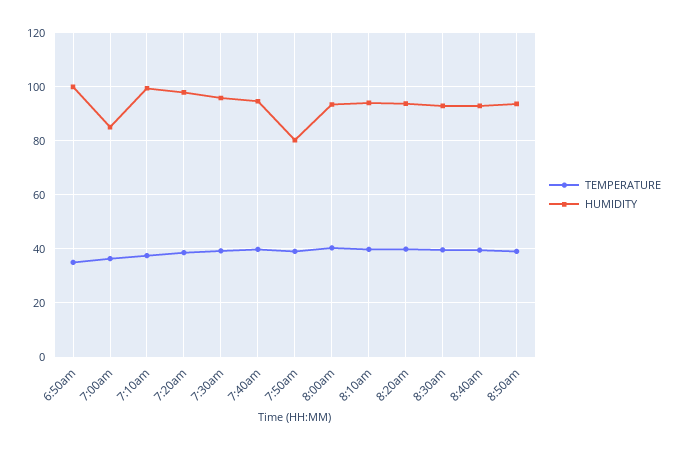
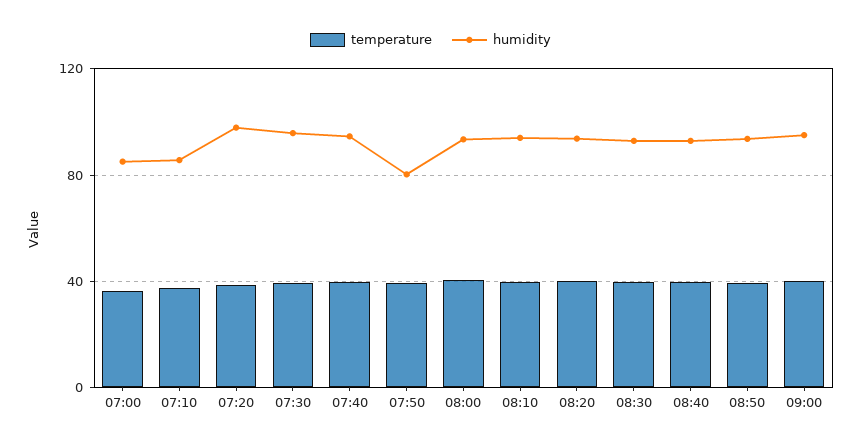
TEMPERATURE, 6:50am: 35 -> none
HUMIDITY, 6:50am: 100 -> none
HUMIDITY, 7:10am: 100 -> 85
TEMPERATURE, 09:00: none -> 40
HUMIDITY, 09:00: none -> 95

